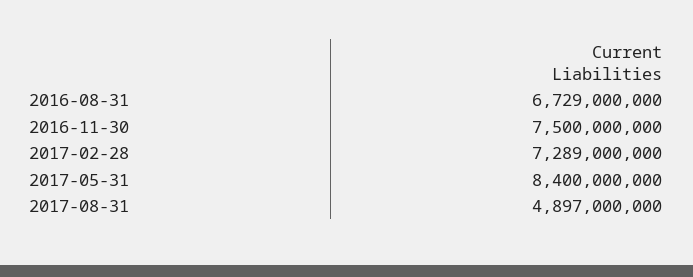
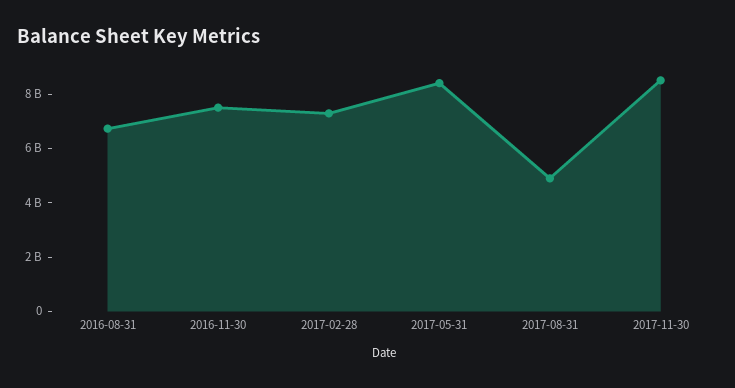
2017-11-30: none -> 8500000000

